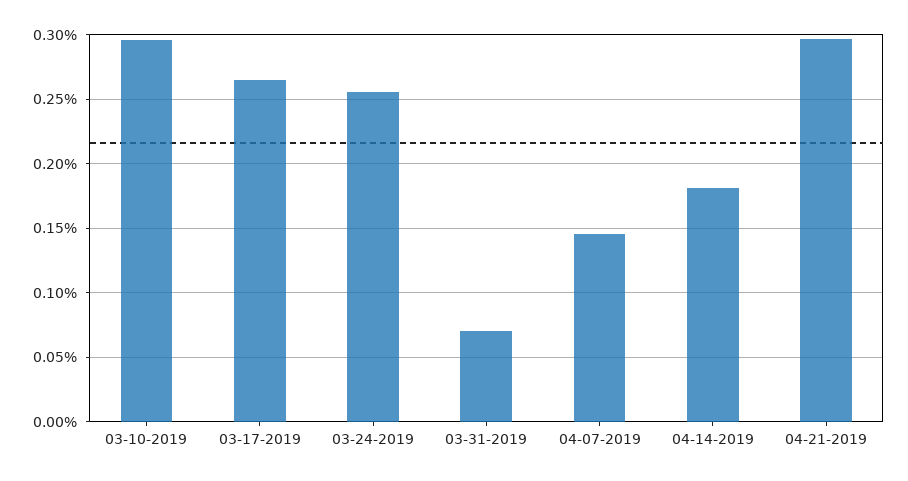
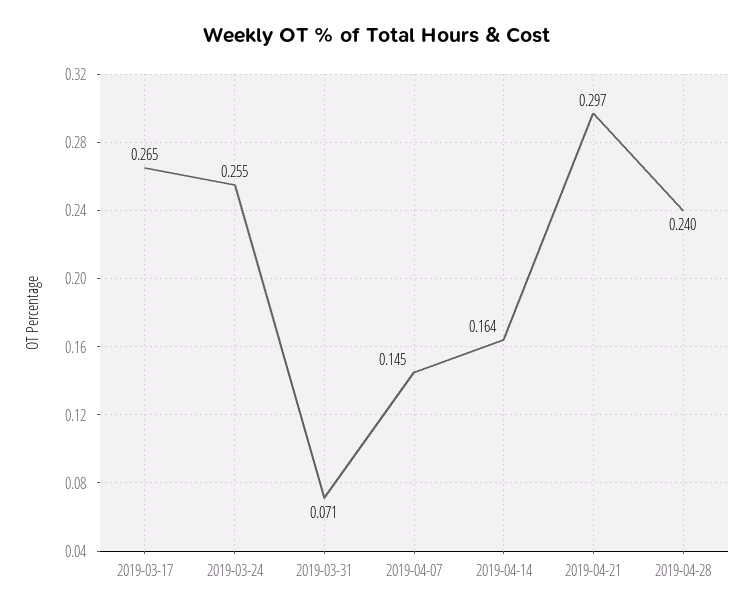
03-10-2019: 0.295 -> none
04-14-2019: 0.18 -> 0.164
2019-04-28: none -> 0.24

